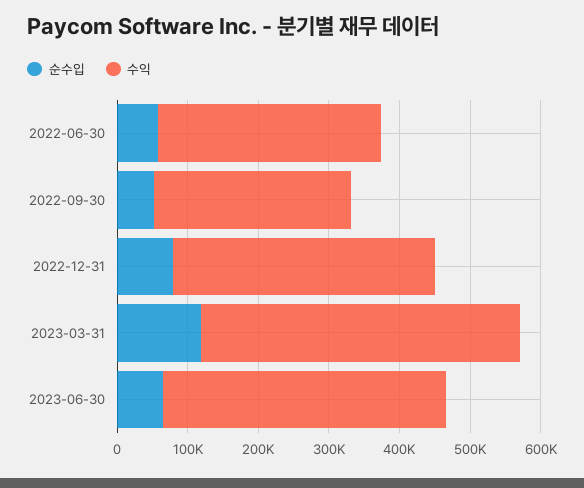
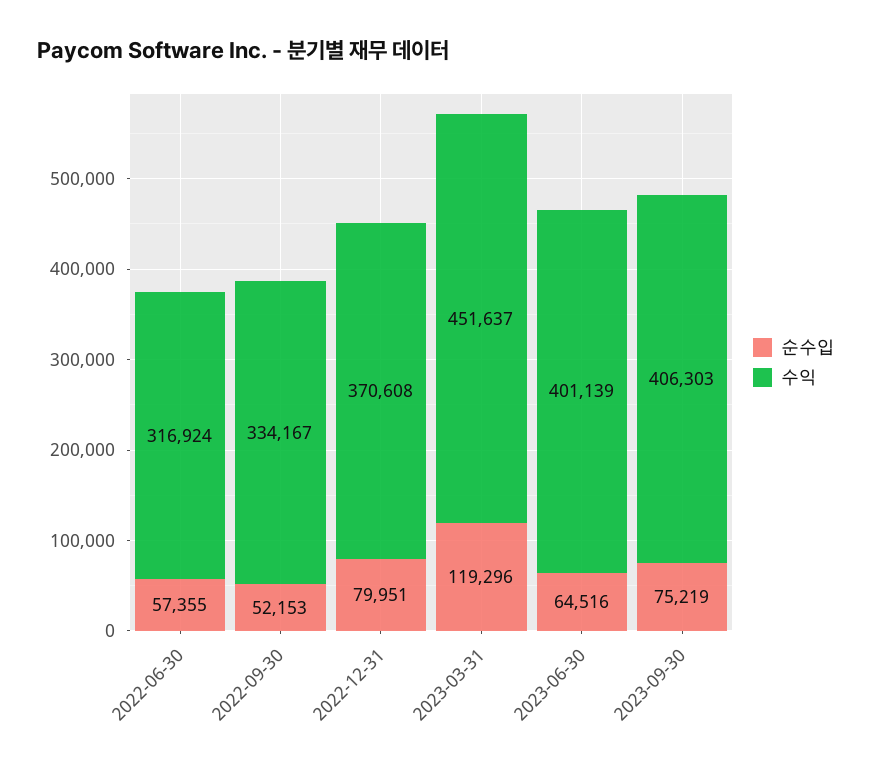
수익, 2022-09-30: 280000 -> 334167
순수입, 2023-09-30: none -> 75219
수익, 2023-09-30: none -> 406303

